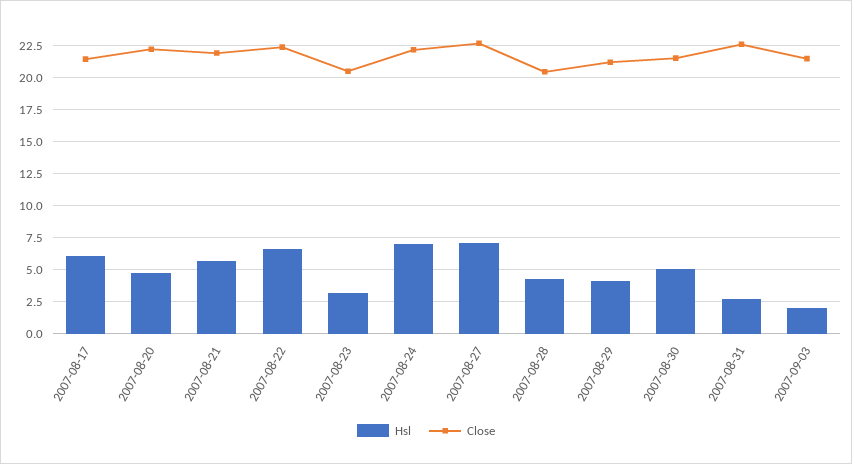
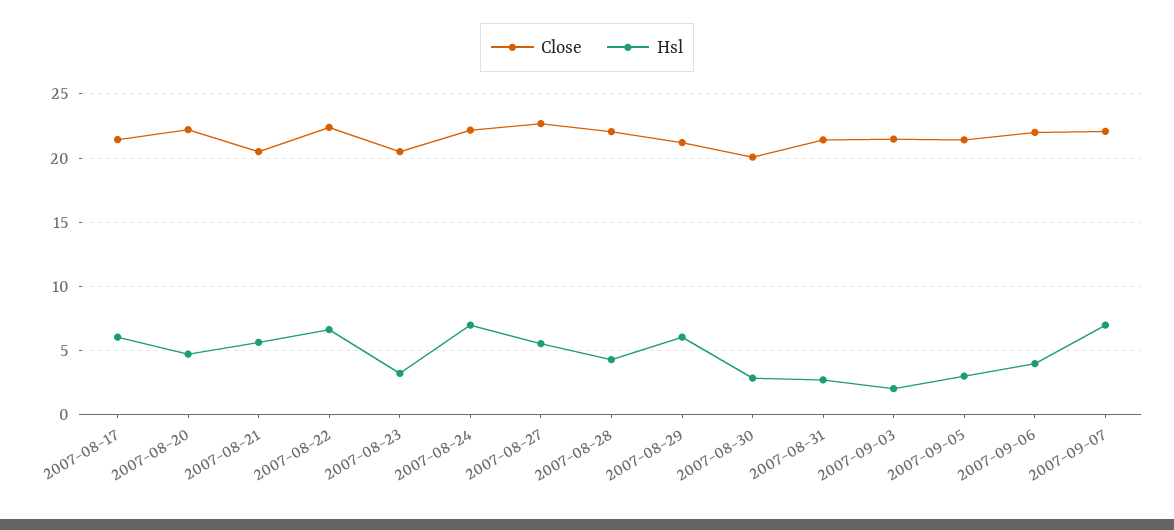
Close, 2007-08-21: 22 -> 20.5
Hsl, 2007-08-27: 7 -> 5.5
Close, 2007-08-28: 20.5 -> 22
Hsl, 2007-08-29: 4 -> 6
Hsl, 2007-08-30: 5 -> 3
Close, 2007-08-30: 21.5 -> 20
Close, 2007-08-31: 22.5 -> 21.5
Close, 2007-09-05: none -> 21.5
Hsl, 2007-09-05: none -> 3
Close, 2007-09-06: none -> 22
Hsl, 2007-09-06: none -> 4
Close, 2007-09-07: none -> 22
Hsl, 2007-09-07: none -> 7

